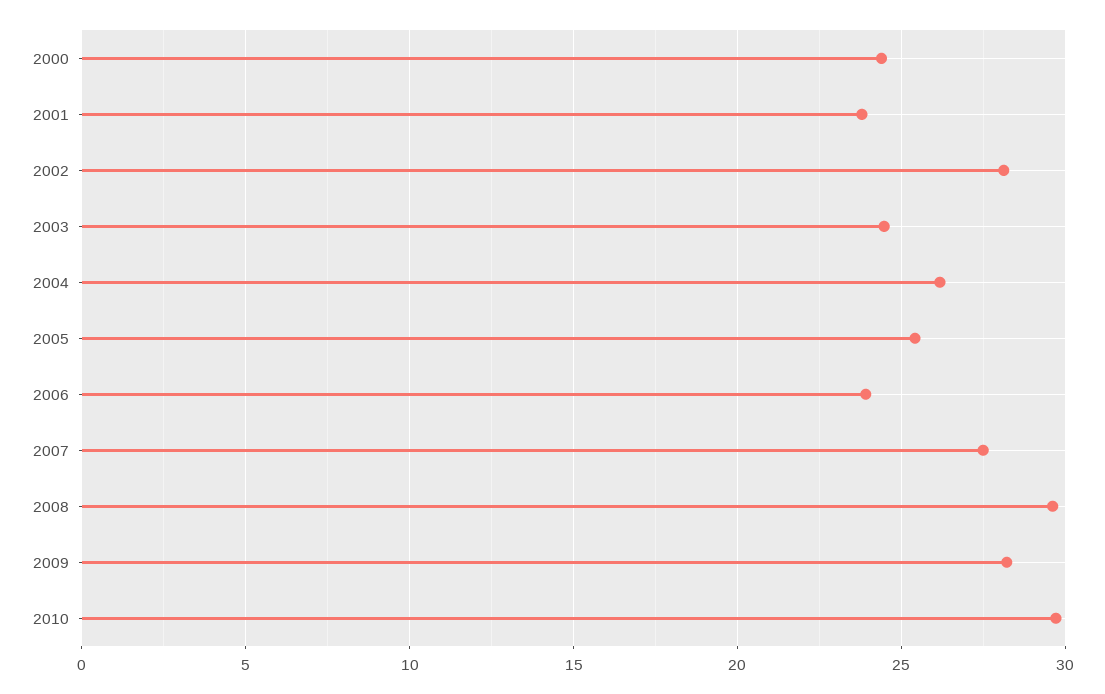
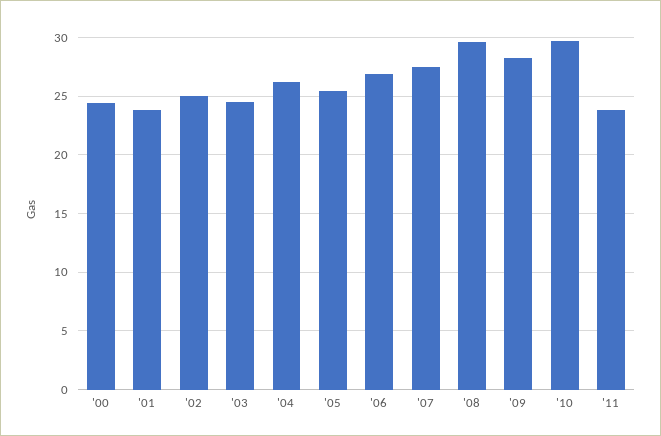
2002: 28 -> 25
2006: 24 -> 27
'11: none -> 24

